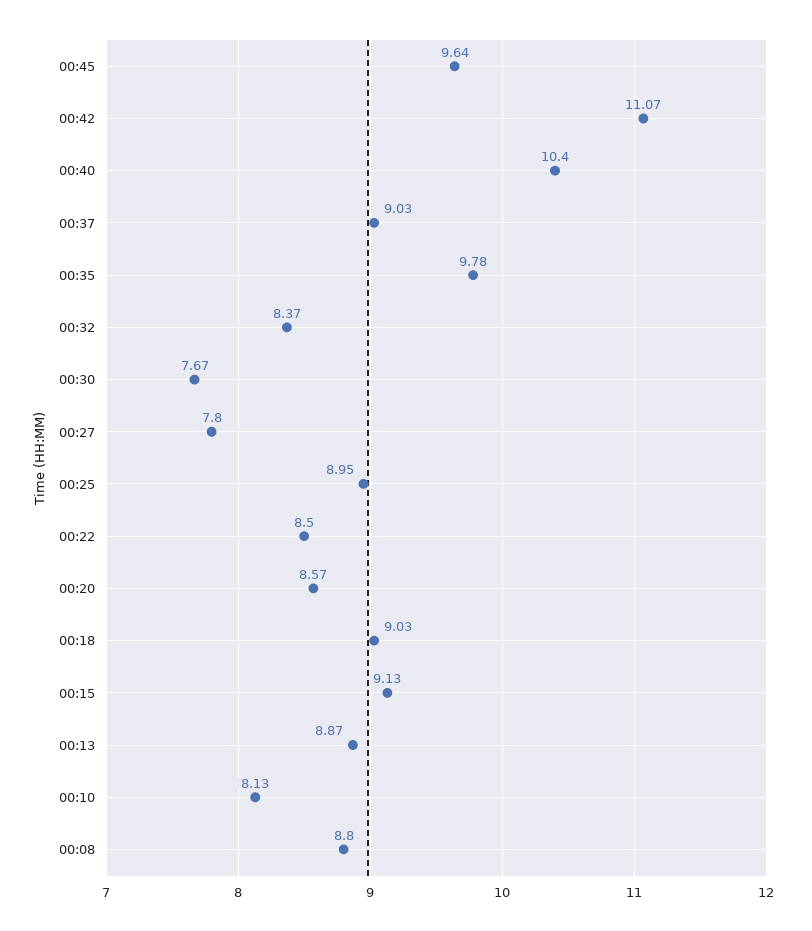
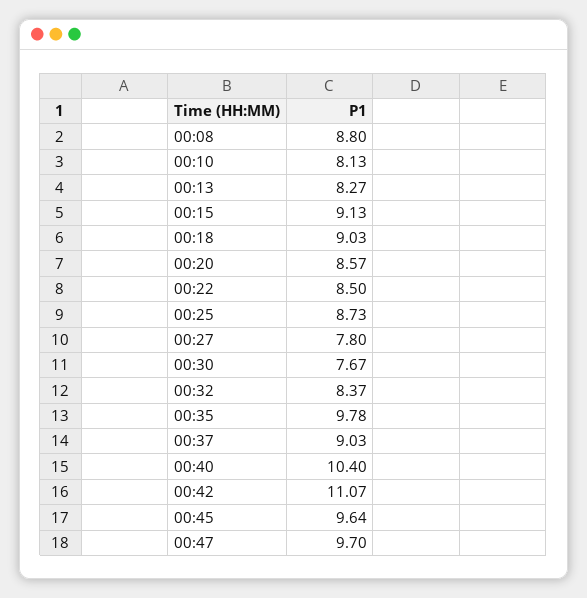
00:25: 8.95 -> 8.73
00:13: 8.87 -> 8.27
00:47: none -> 9.7

